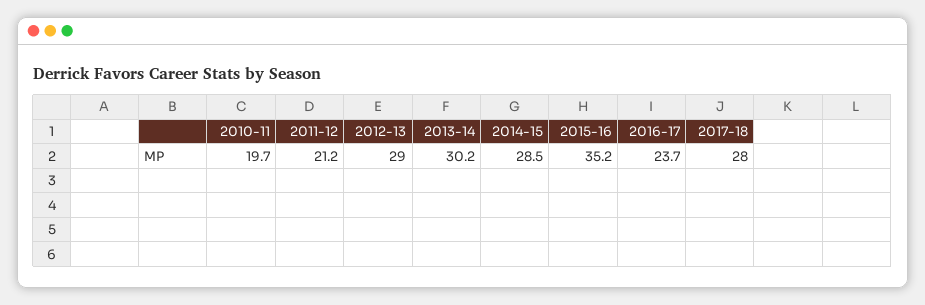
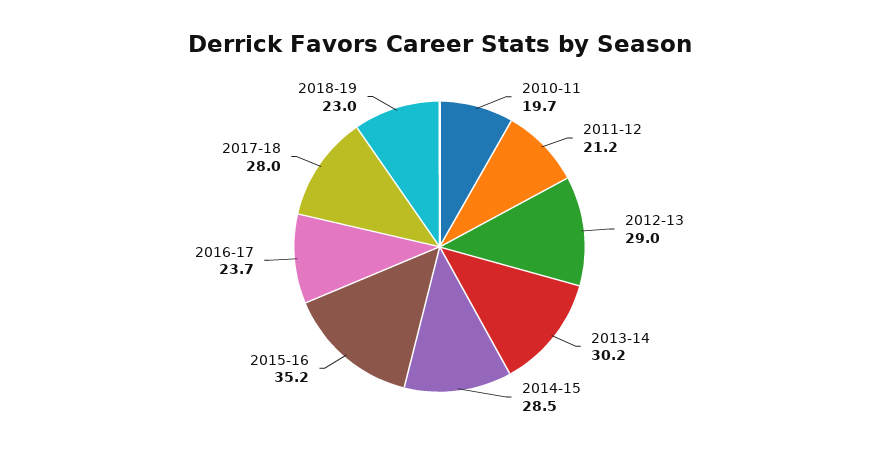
2018-19: none -> 23

